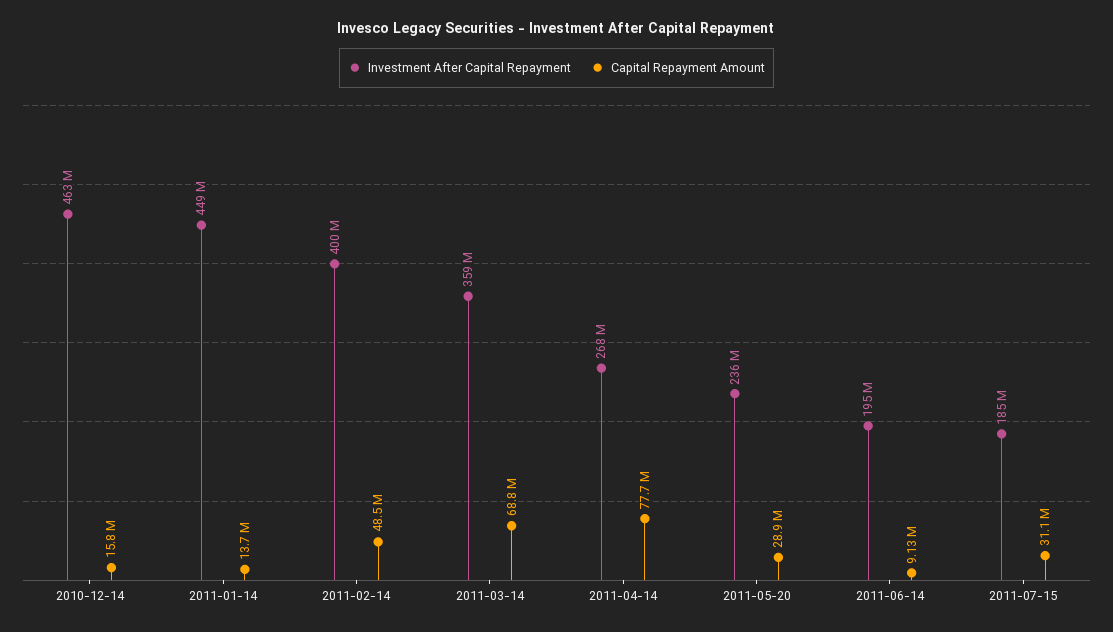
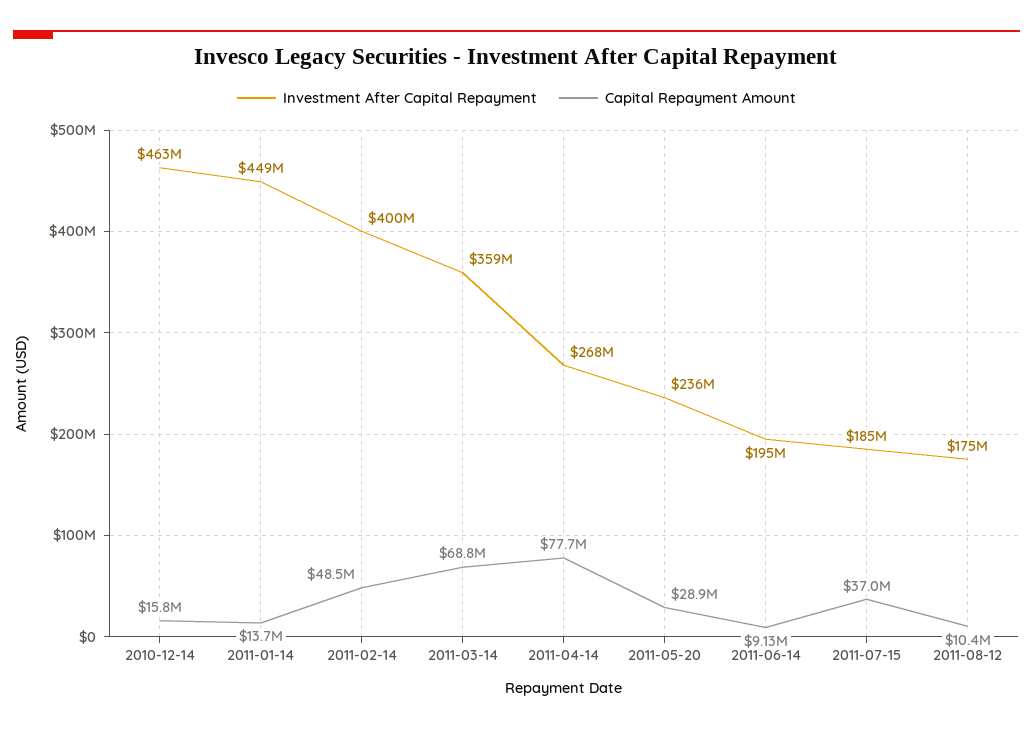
Capital Repayment Amount, 2011-07-15: 31100000 -> 37000000
Investment After Capital Repayment, 2011-08-12: none -> 175000000
Capital Repayment Amount, 2011-08-12: none -> 10400000

